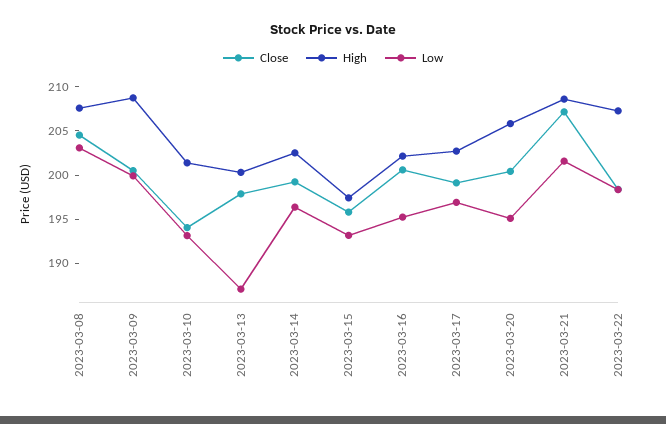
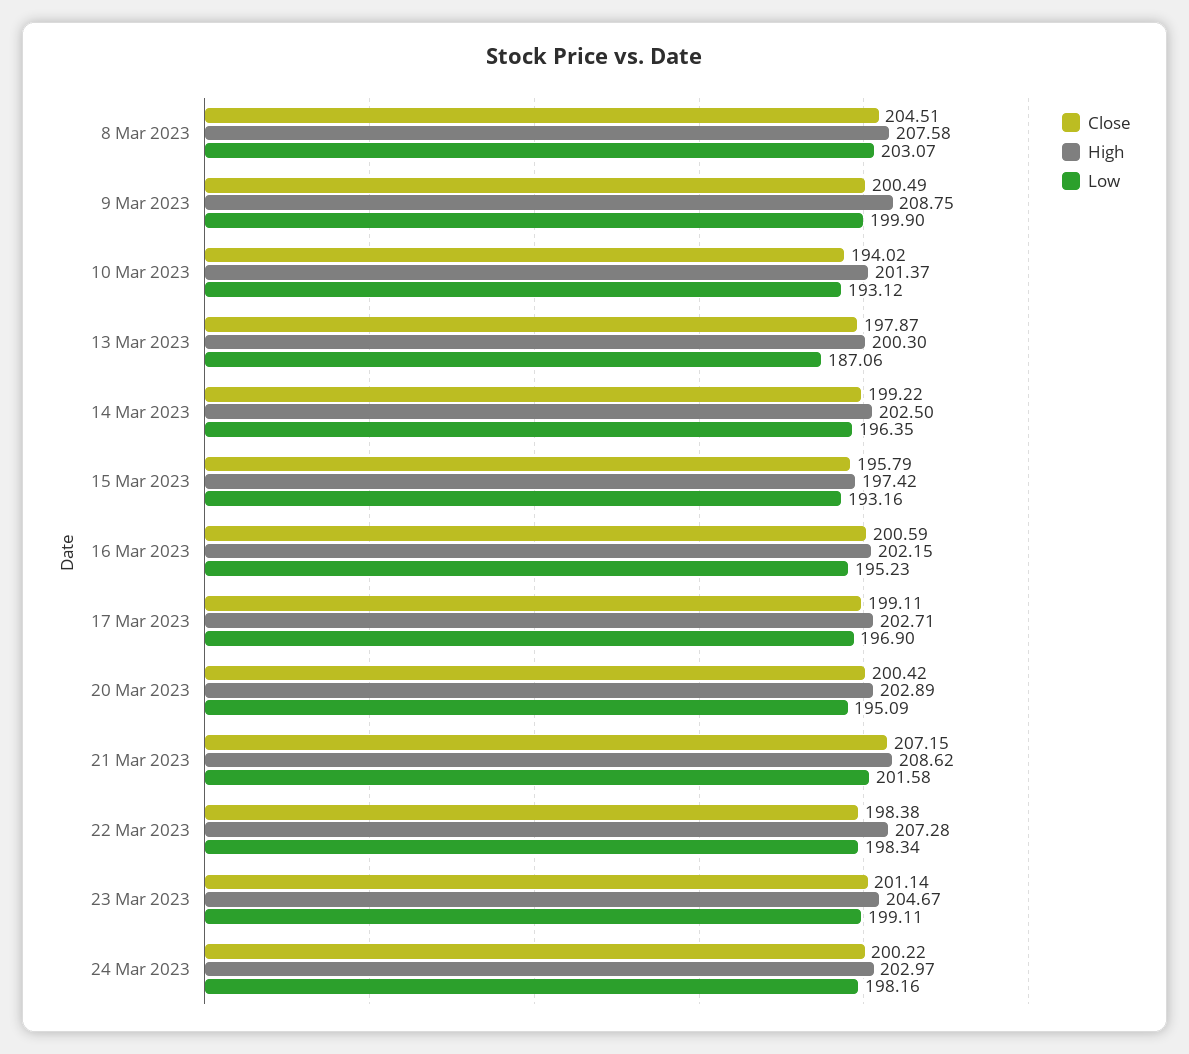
High, 2023-03-20: 206 -> 202.89
Close, 23 Mar 2023: none -> 201.14
High, 23 Mar 2023: none -> 204.67
Low, 23 Mar 2023: none -> 199.11
Close, 24 Mar 2023: none -> 200.22
High, 24 Mar 2023: none -> 202.97
Low, 24 Mar 2023: none -> 198.16

